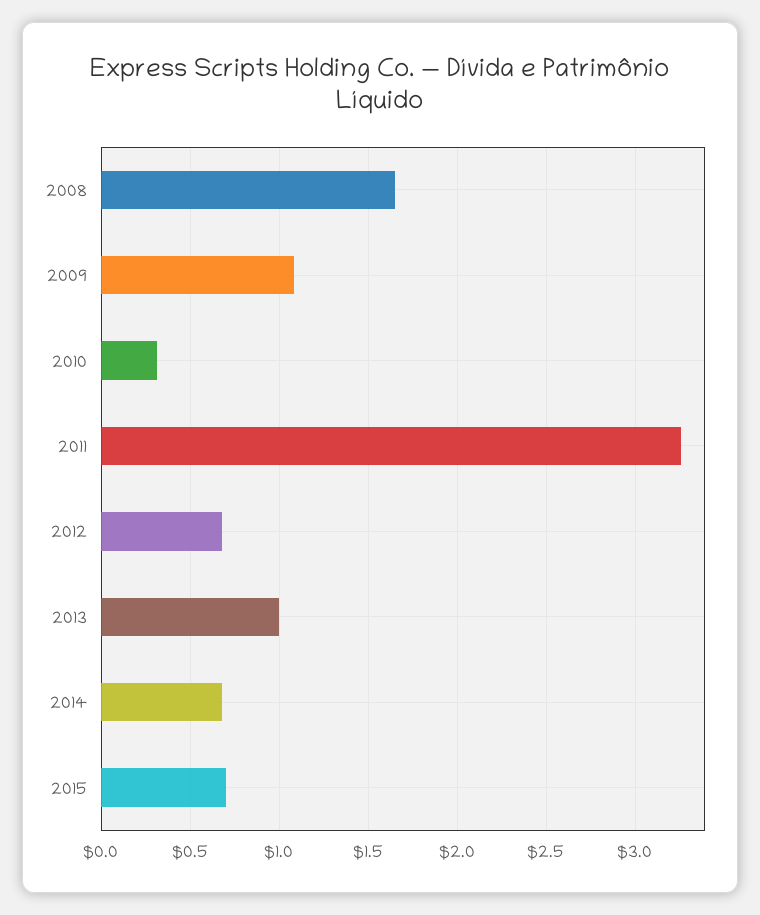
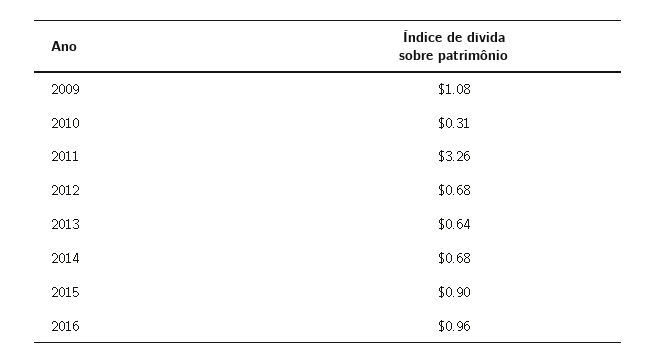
2008: 1.65 -> none
2013: 1 -> 0.64
2015: 0.7 -> 0.9
2016: none -> 0.96

